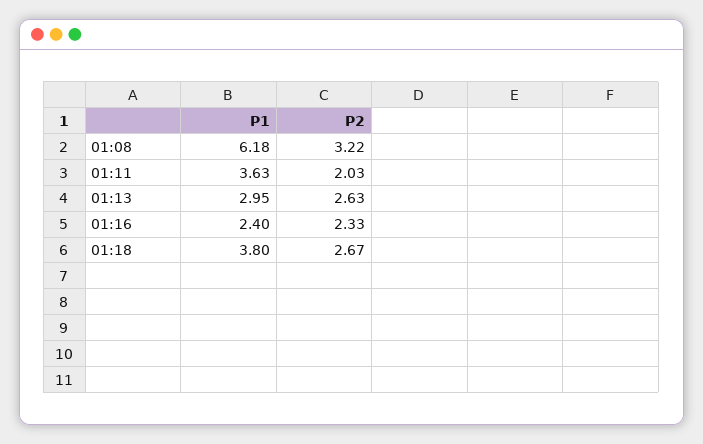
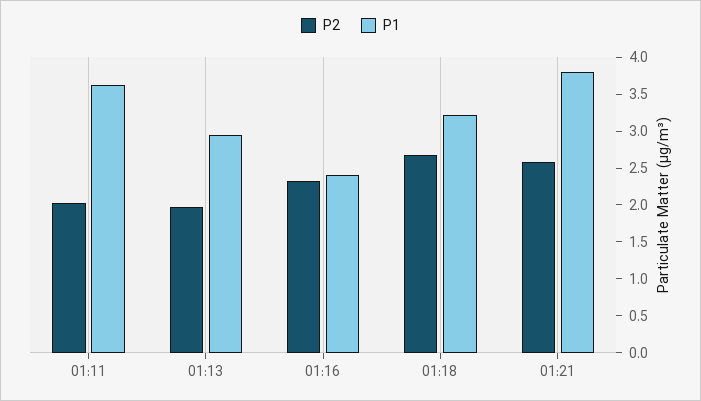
P1, 01:08: 6.18 -> none
P2, 01:08: 3.22 -> none
P2, 01:13: 2.63 -> 2
P1, 01:18: 3.8 -> 3.25
P2, 01:21: none -> 2.5
P1, 01:21: none -> 3.75

